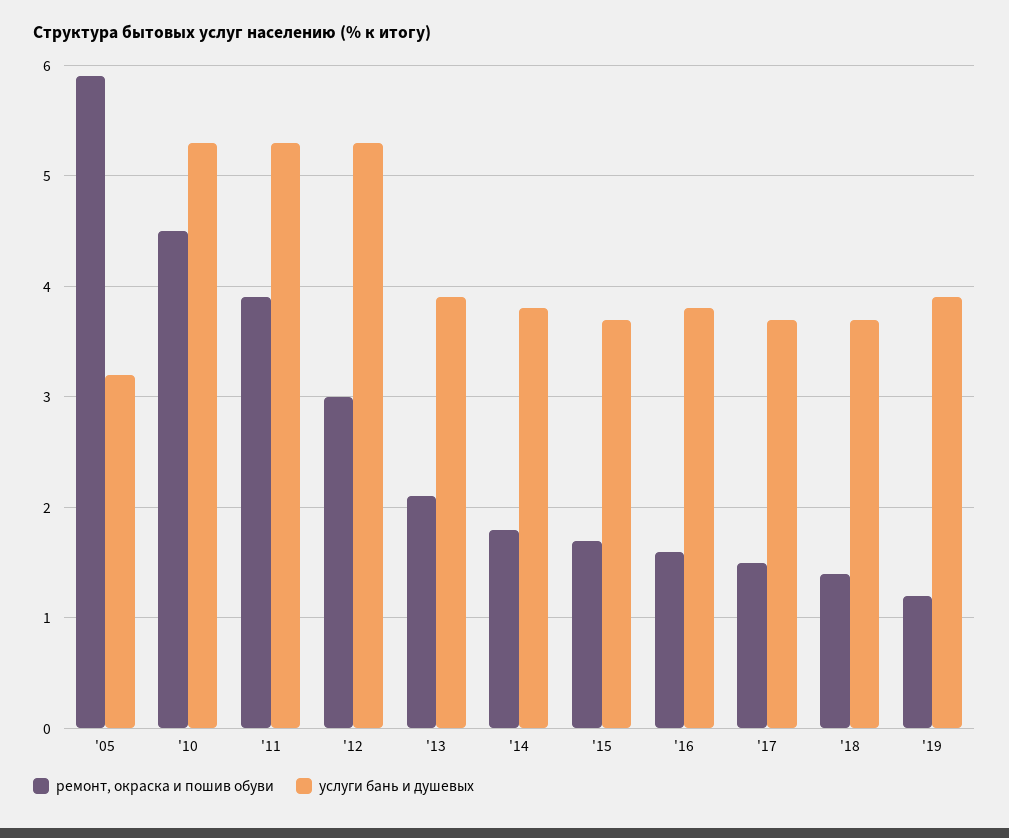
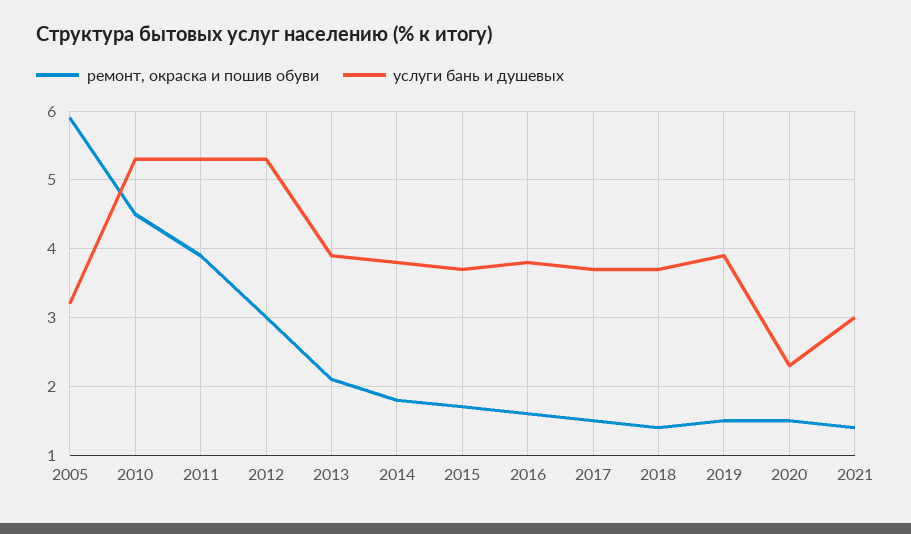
ремонт, окраска и пошив обуви, '19: 1.2 -> 1.5
ремонт, окраска и пошив обуви, 2020: none -> 1.5
услуги бань и душевых, 2020: none -> 2.3
ремонт, окраска и пошив обуви, 2021: none -> 1.4
услуги бань и душевых, 2021: none -> 3

